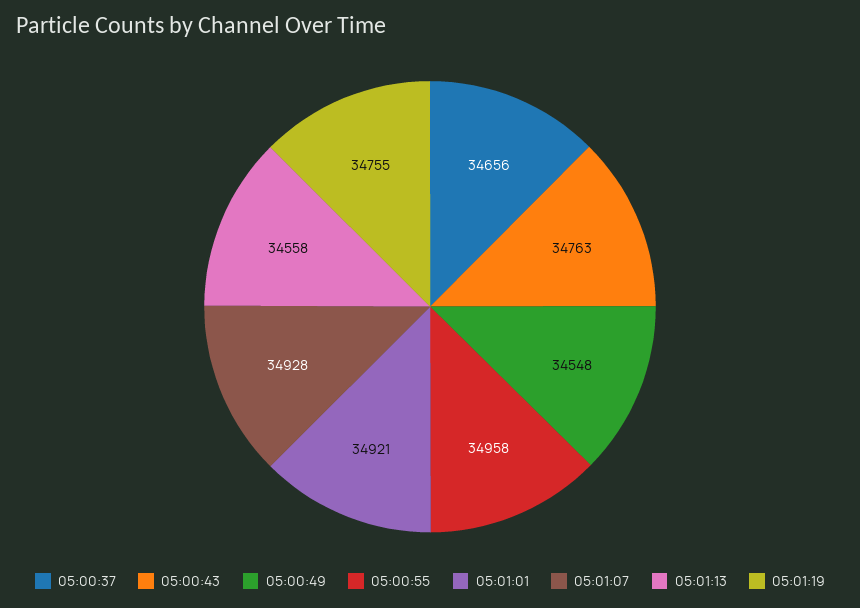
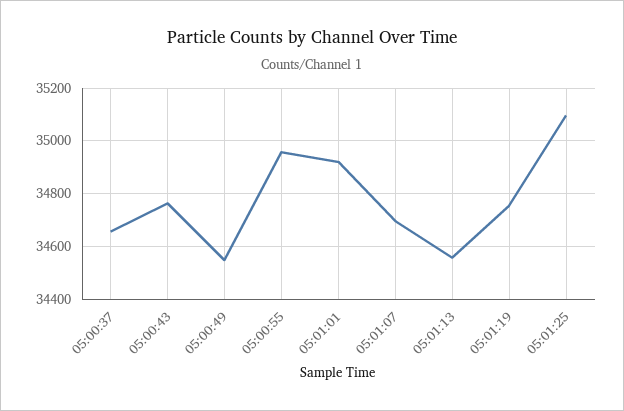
05:01:07: 34928 -> 34700
05:01:25: none -> 35100

